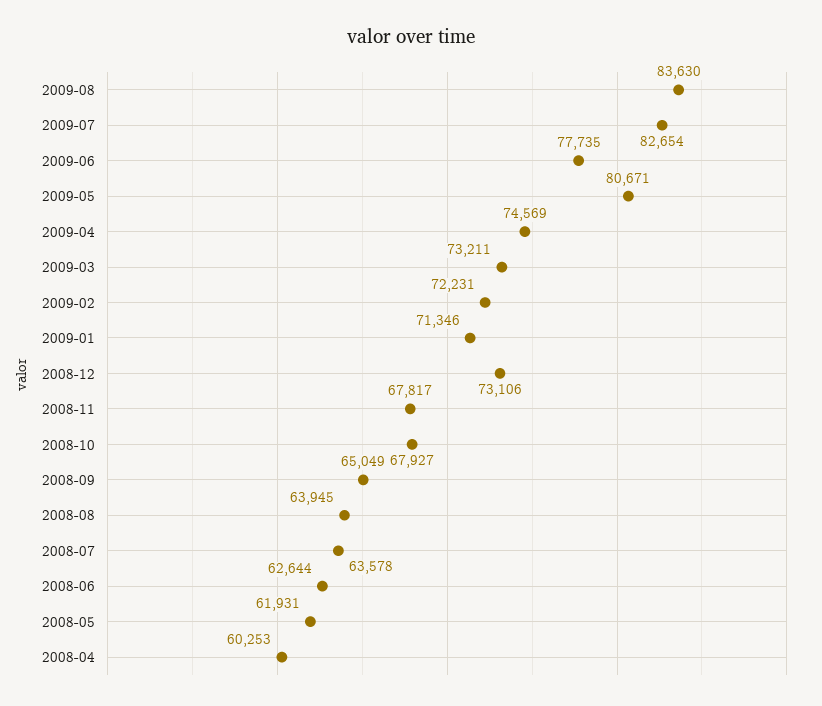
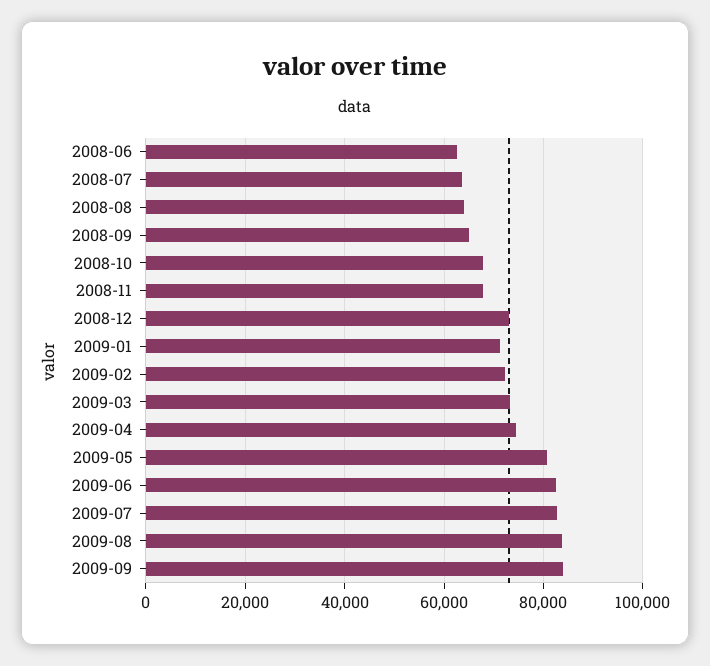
2009-06: 77735 -> 82000
2008-05: 61931 -> none
2008-04: 60253 -> none
2009-09: none -> 84000

